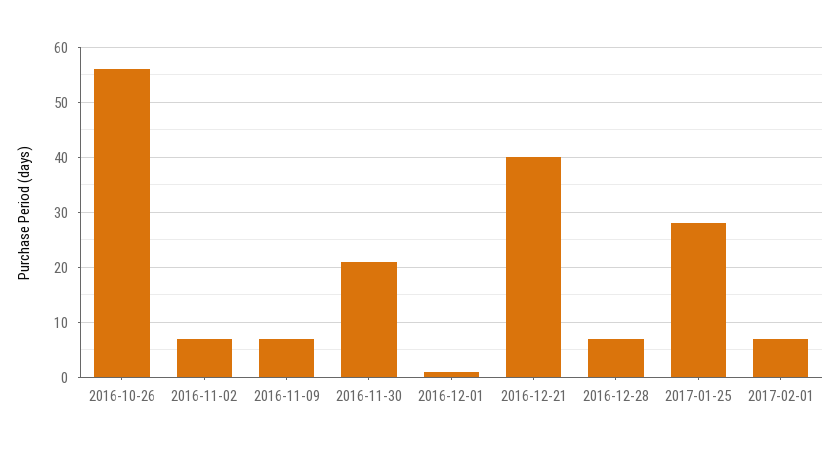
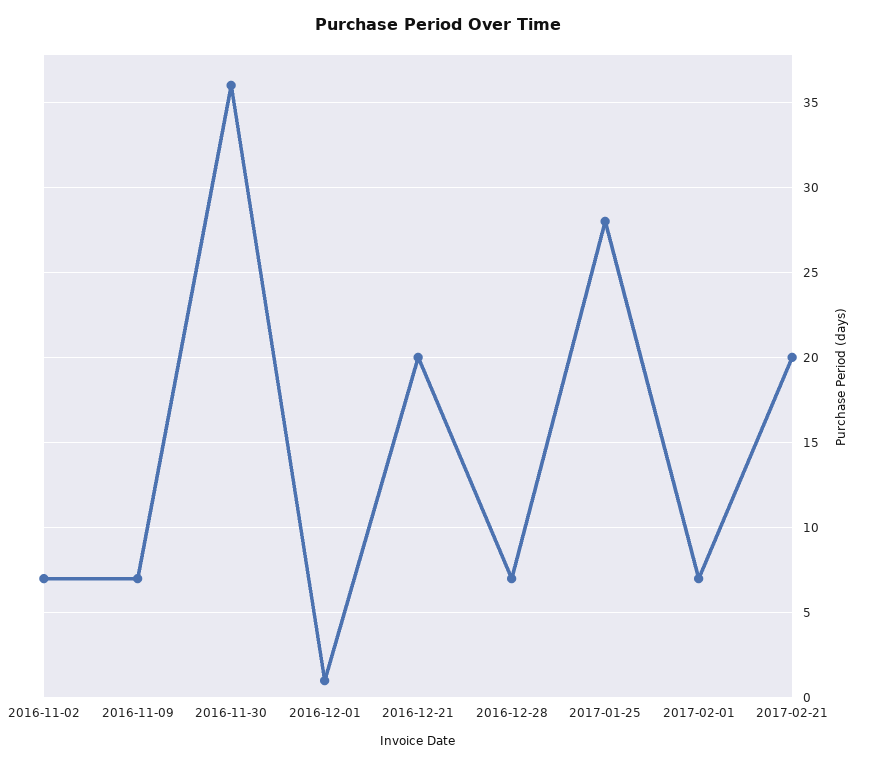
2016-10-26: 55 -> none
2016-11-30: 20 -> 36
2016-12-21: 40 -> 20
2017-02-21: none -> 20

